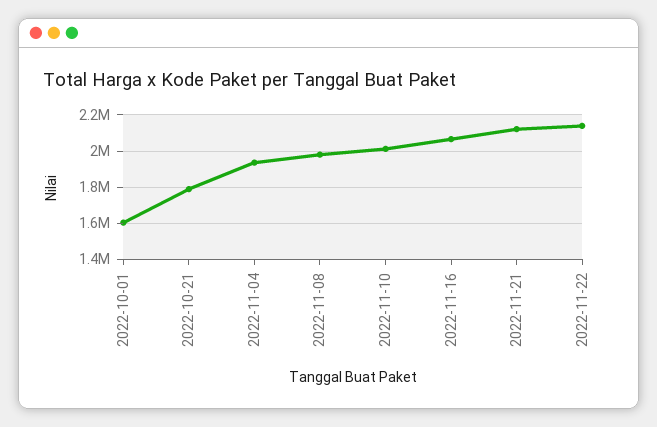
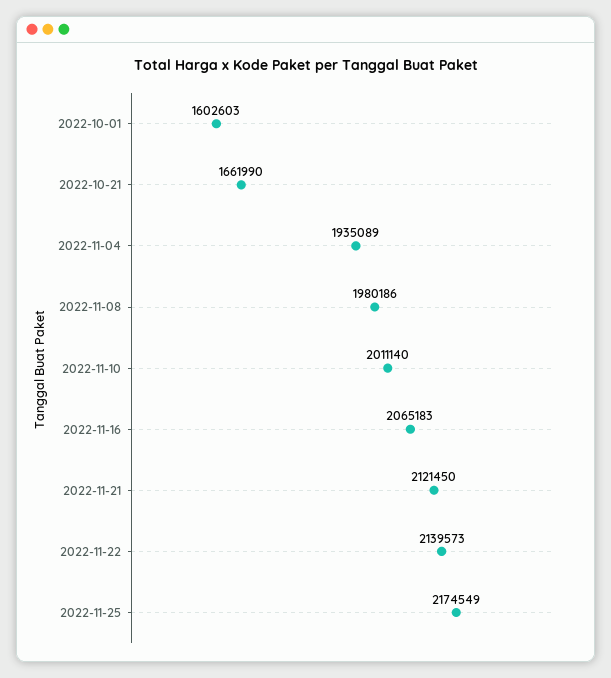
2022-10-21: 1800000 -> 1661990
2022-11-25: none -> 2174549

